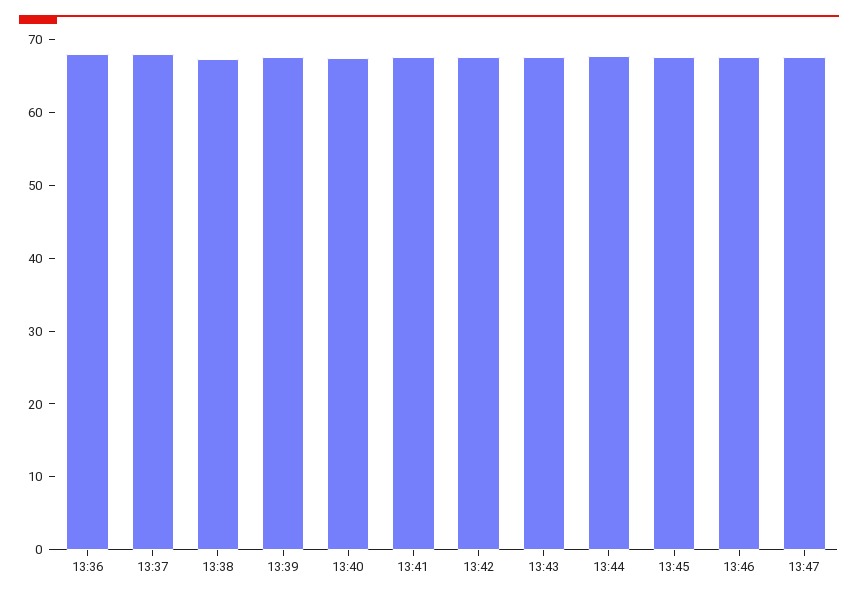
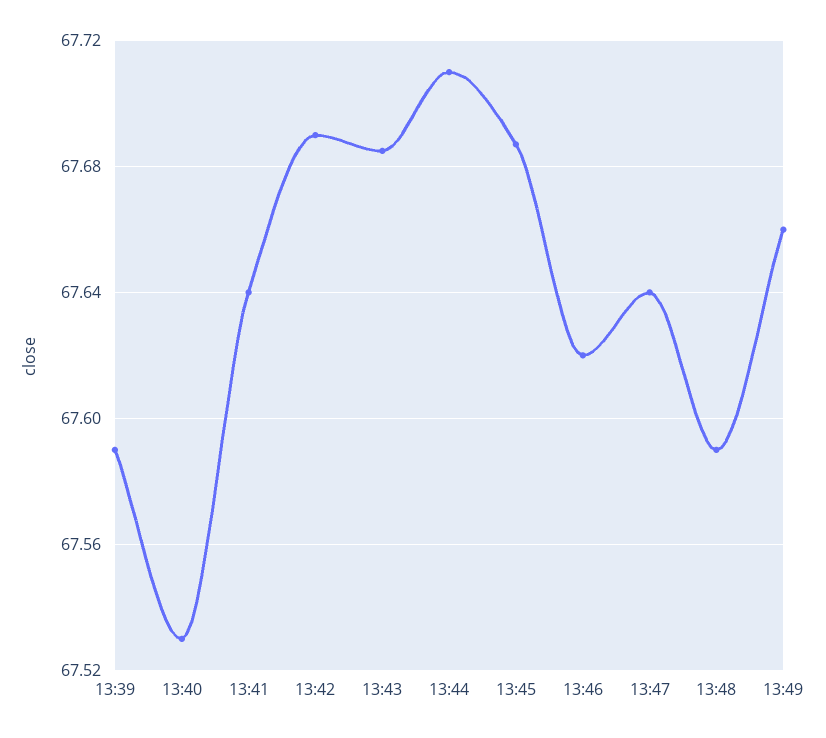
13:36: 68 -> none
13:37: 68 -> none
13:38: 68 -> none
13:48: none -> 67.59
13:49: none -> 67.66

